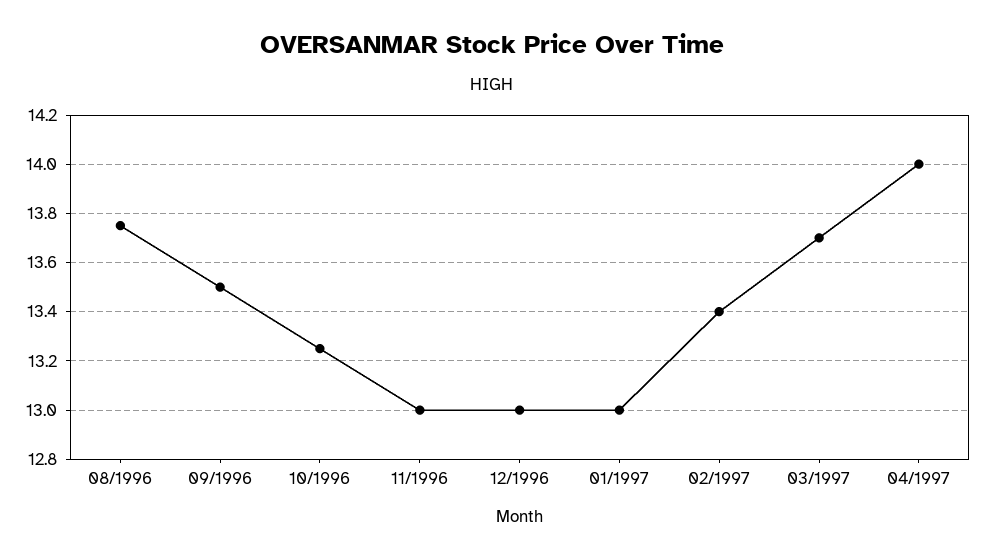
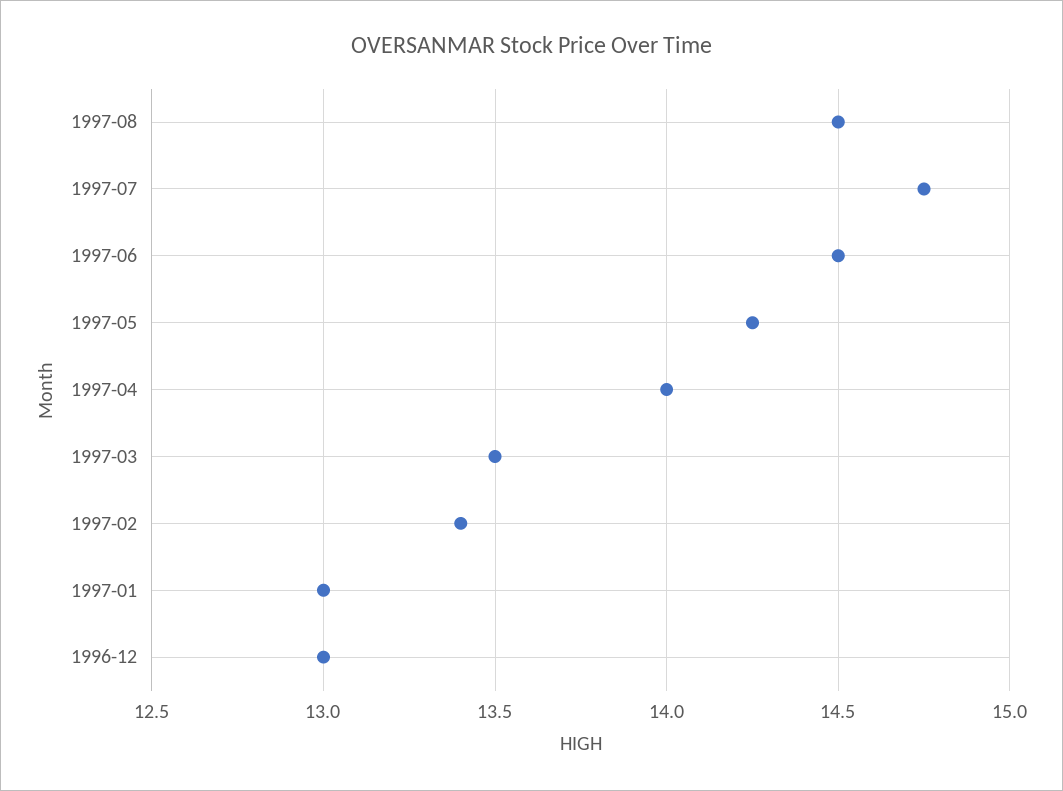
08/1996: 13.75 -> none
09/1996: 13.5 -> none
10/1996: 13.25 -> none
11/1996: 13 -> none
03/1997: 13.7 -> 13.5
1997-08: none -> 14.5
1997-07: none -> 14.75
1997-06: none -> 14.5
1997-05: none -> 14.25

